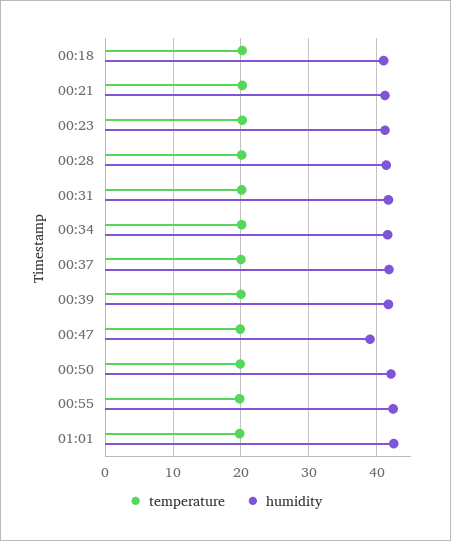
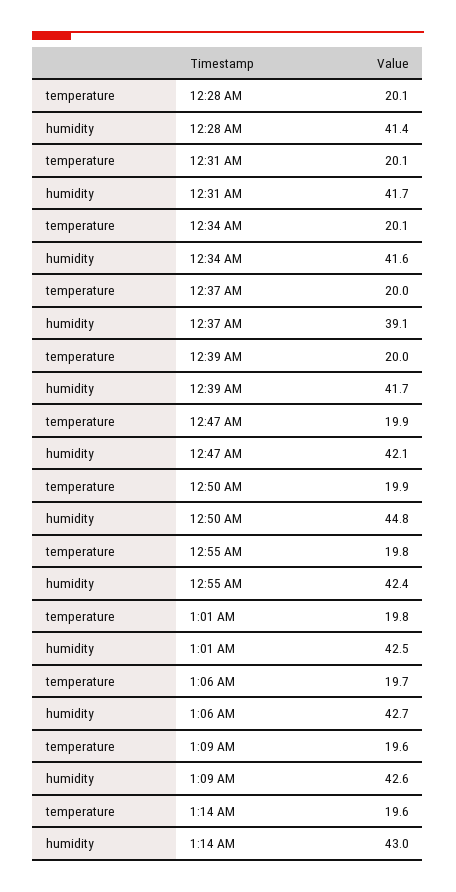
temperature, 00:18: 20 -> none
humidity, 00:18: 41 -> none
temperature, 00:21: 20 -> none
humidity, 00:21: 41 -> none
temperature, 00:23: 20 -> none
humidity, 00:23: 41 -> none
humidity, 00:37: 42 -> 39.1
humidity, 00:47: 39 -> 42.1
humidity, 00:50: 42 -> 44.8
temperature, 1:06 AM: none -> 19.7
humidity, 1:06 AM: none -> 42.7
temperature, 1:09 AM: none -> 19.6
humidity, 1:09 AM: none -> 42.6
temperature, 1:14 AM: none -> 19.6
humidity, 1:14 AM: none -> 43

